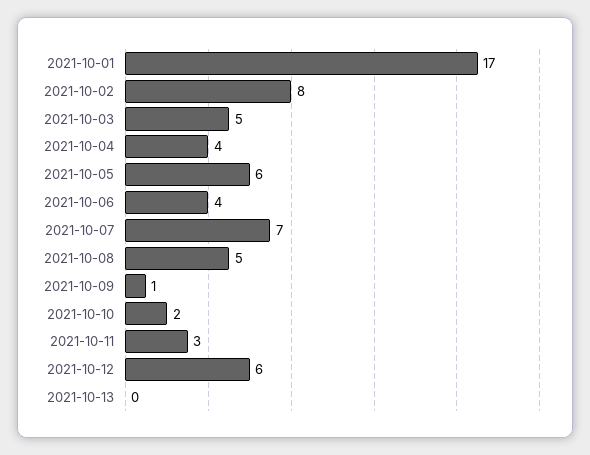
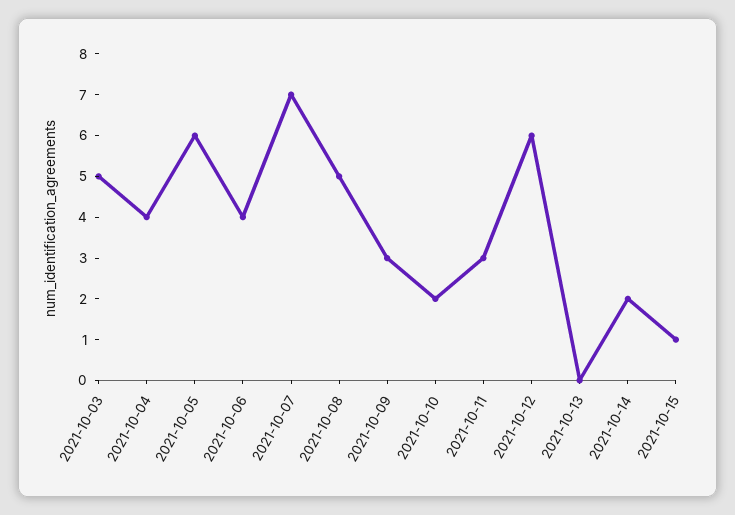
2021-10-01: 17 -> none
2021-10-02: 8 -> none
2021-10-09: 1 -> 3
2021-10-14: none -> 2
2021-10-15: none -> 1

